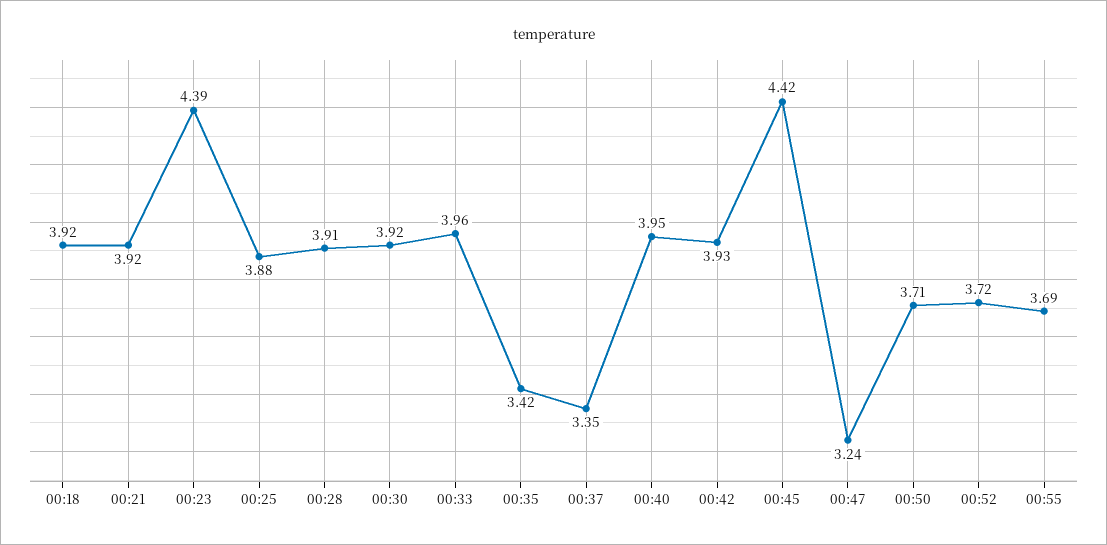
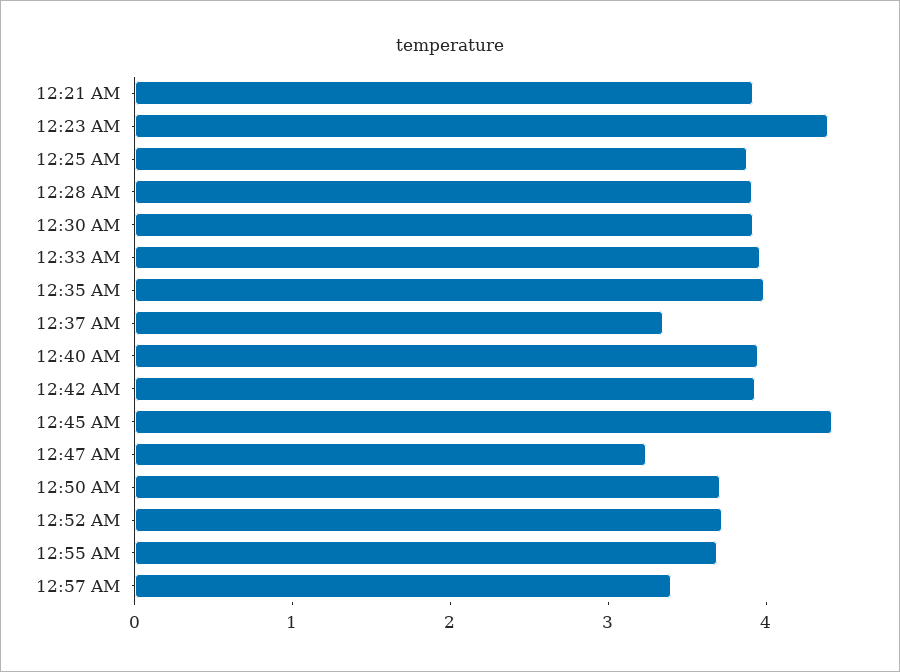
00:18: 3.92 -> none
00:35: 3.42 -> 4
12:57 AM: none -> 3.4

